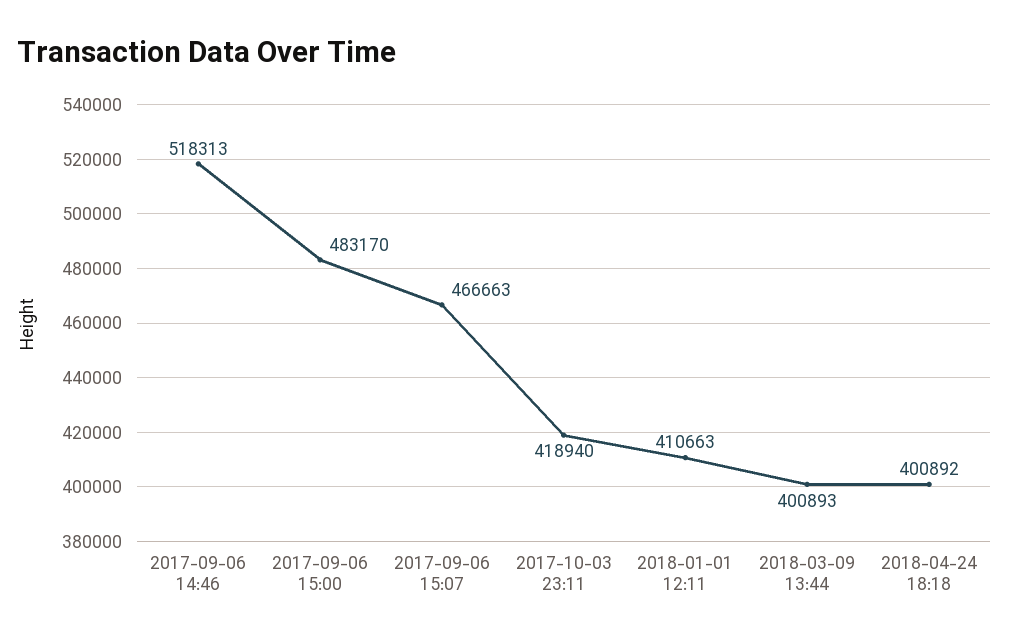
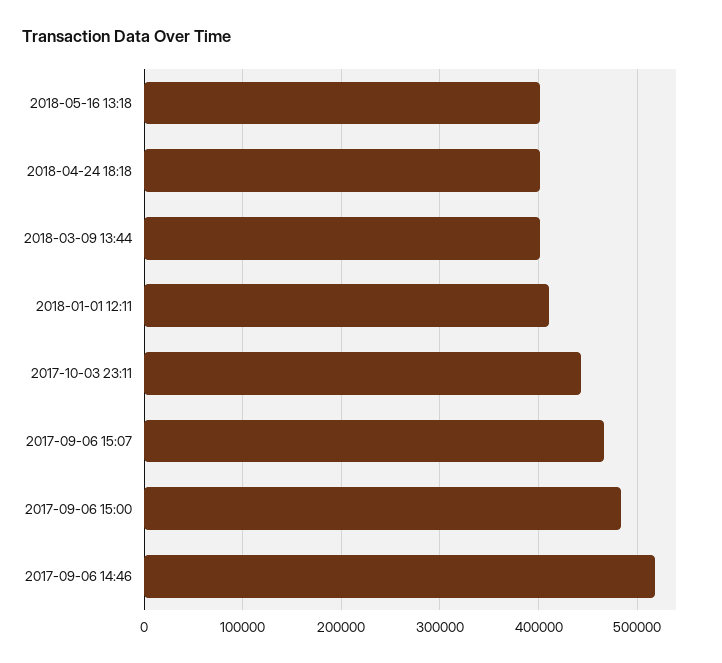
2017-10-03 23:11: 418940 -> 440000
2018-05-16 13:18: none -> 400000

